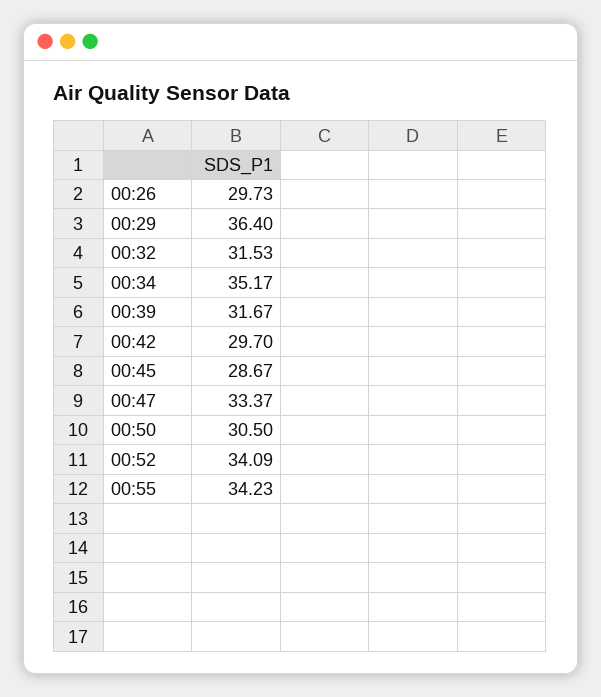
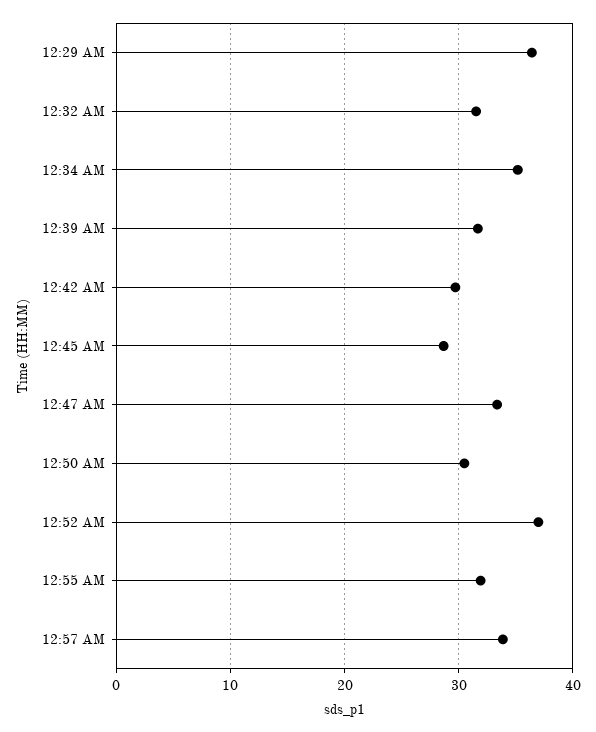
00:26: 29.73 -> none
00:52: 34.09 -> 37
00:55: 34.23 -> 32
12:57 AM: none -> 34

